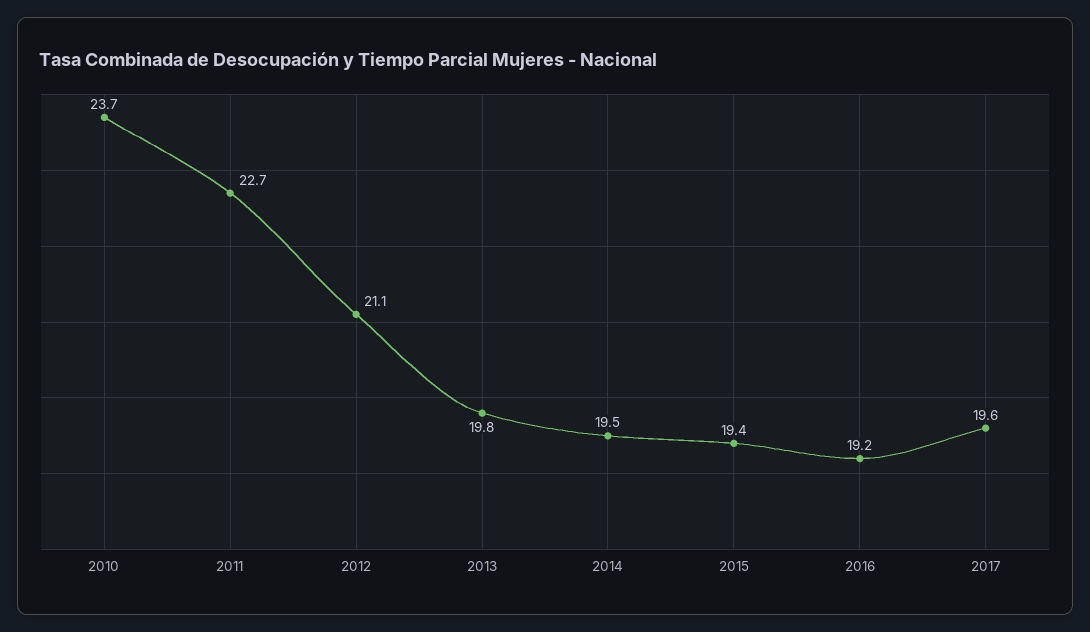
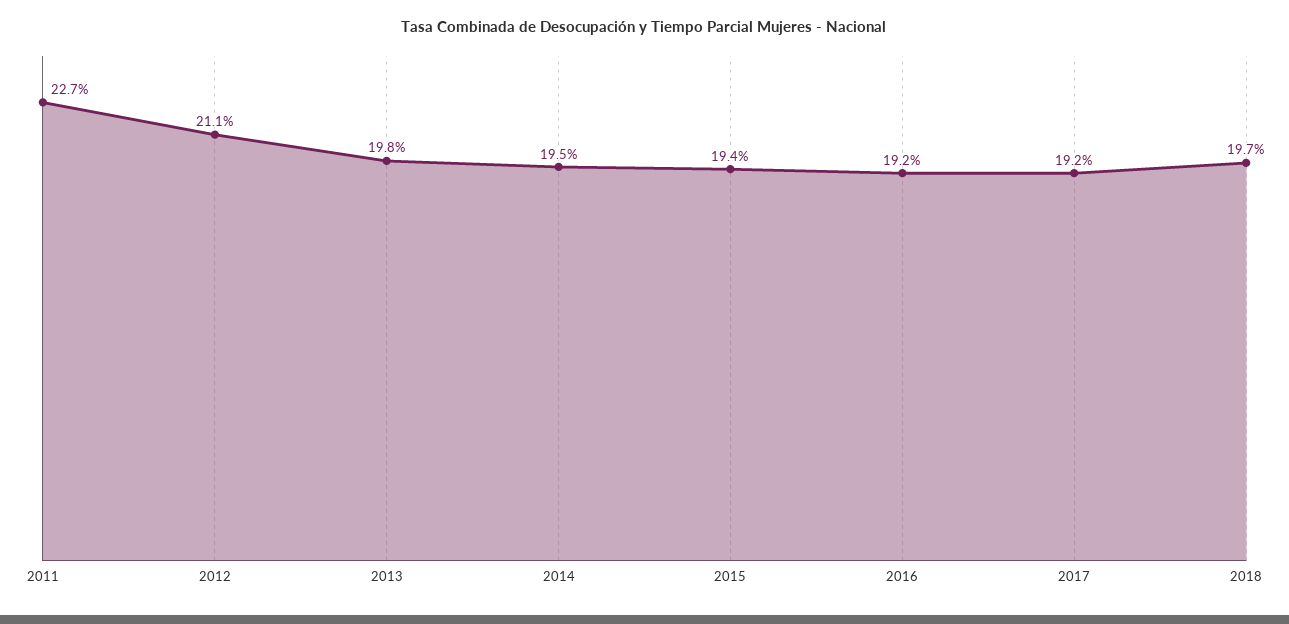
2010: 23.7 -> none
2017: 19.6 -> 19.2
2018: none -> 19.7

